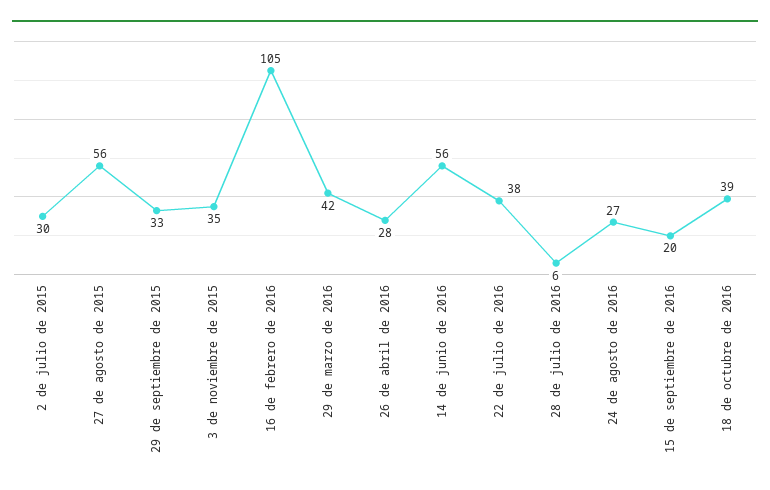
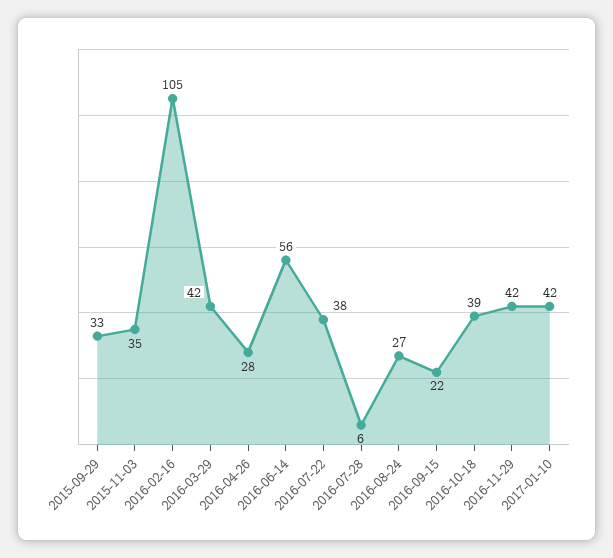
2 de julio de 2015: 30 -> none
27 de agosto de 2015: 56 -> none
15 de septiembre de 2016: 20 -> 22
2016-11-29: none -> 42
2017-01-10: none -> 42

